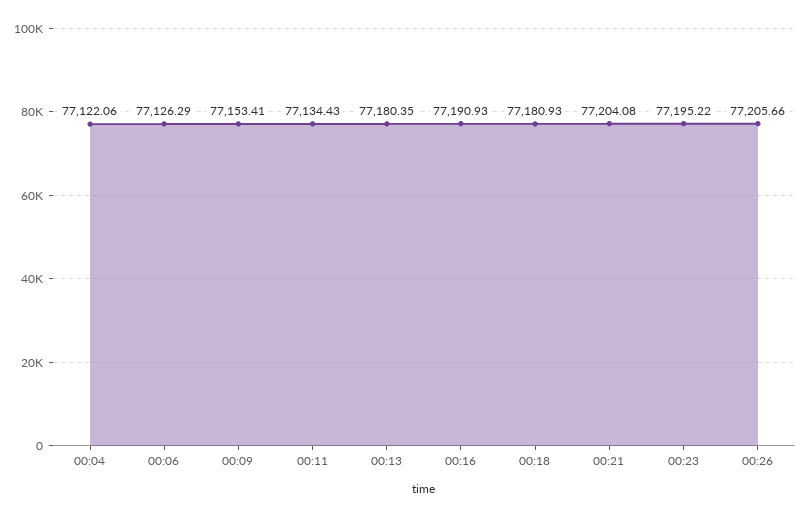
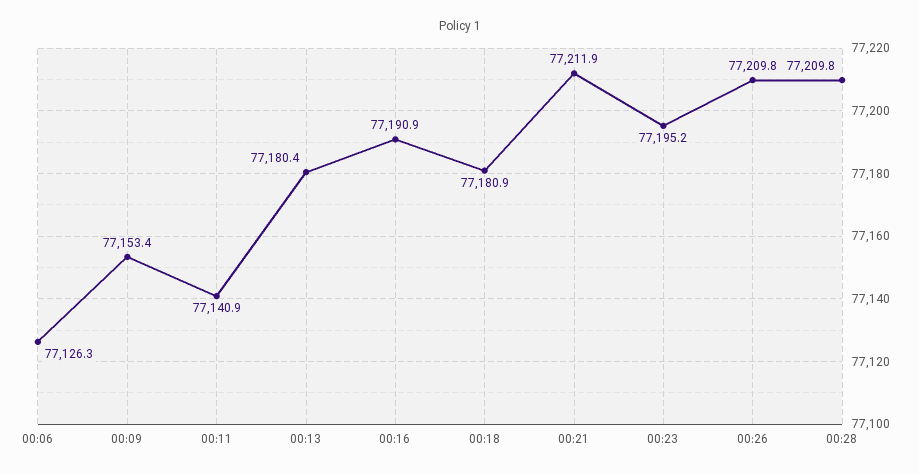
00:04: 77122.06 -> none
00:11: 77134.43 -> 77140.9
00:21: 77204.08 -> 77211.9
00:26: 77205.66 -> 77209.8
00:28: none -> 77209.8

